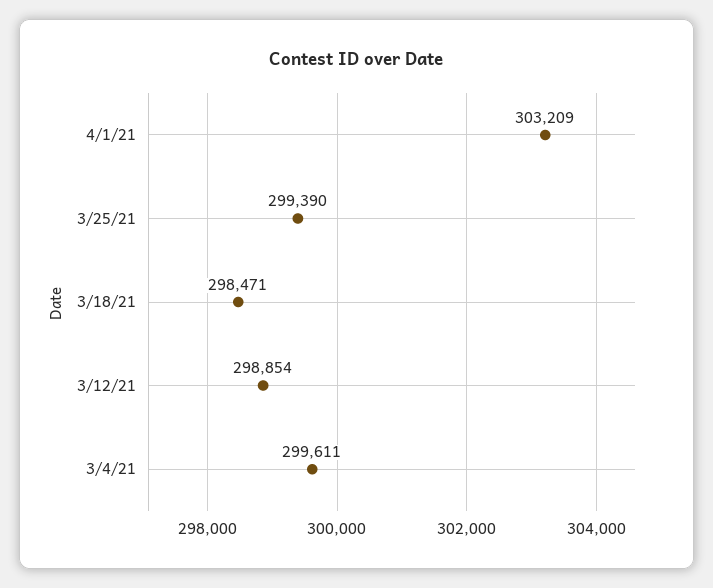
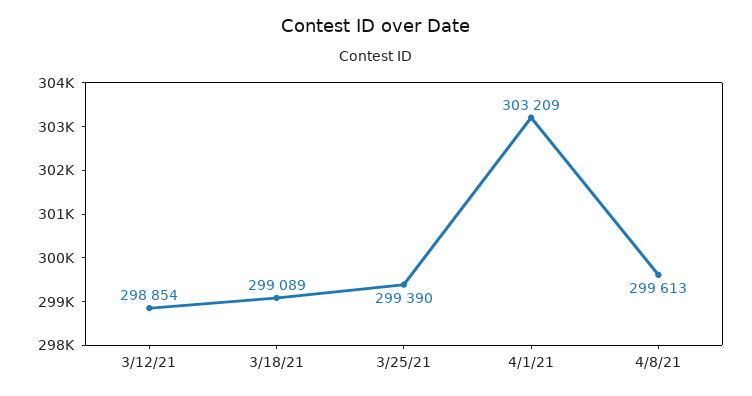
3/18/21: 298471 -> 299089
3/4/21: 299611 -> none
4/8/21: none -> 299613

